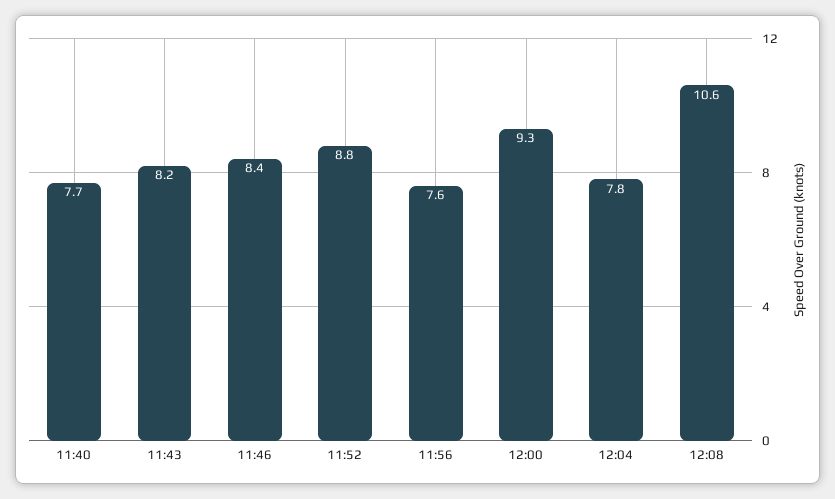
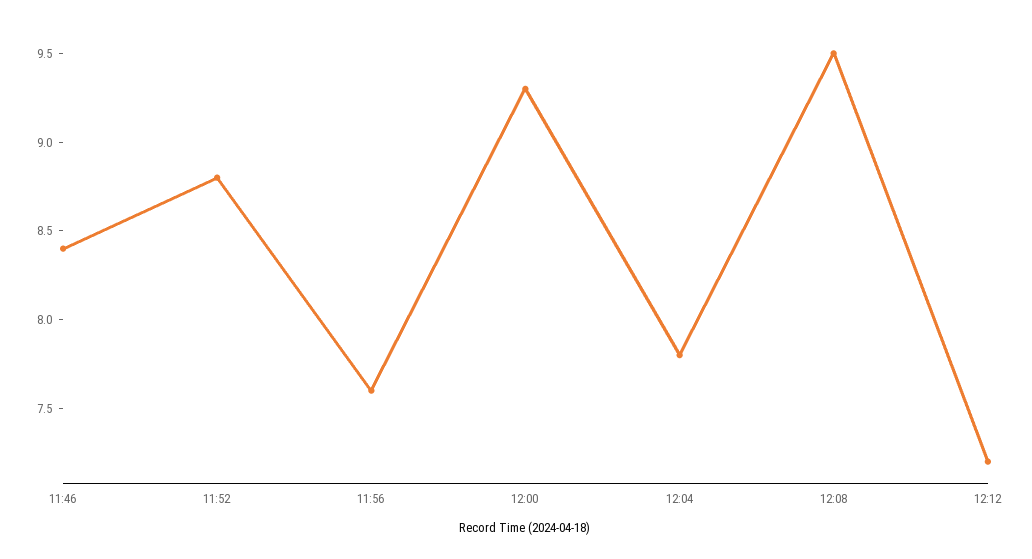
11:40: 7.7 -> none
11:43: 8.2 -> none
12:08: 10.6 -> 9.5
12:12: none -> 7.2

